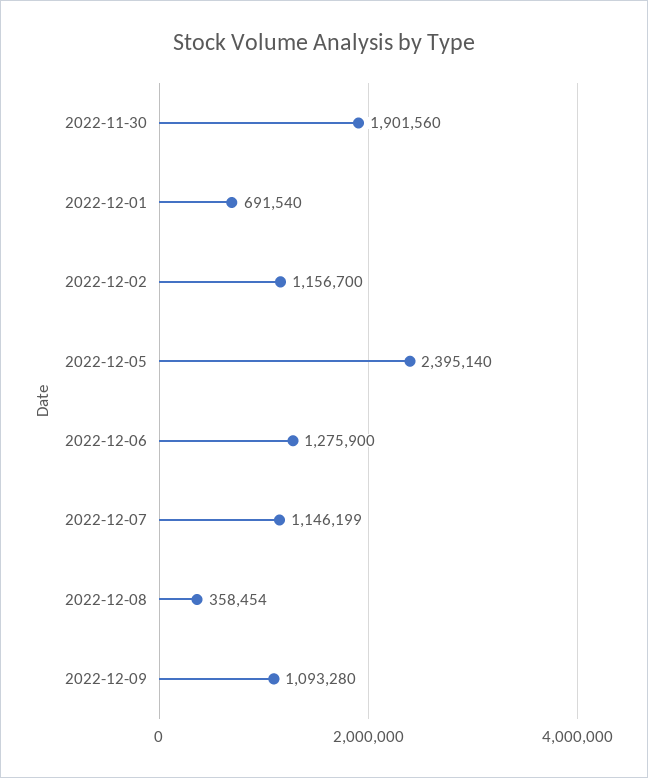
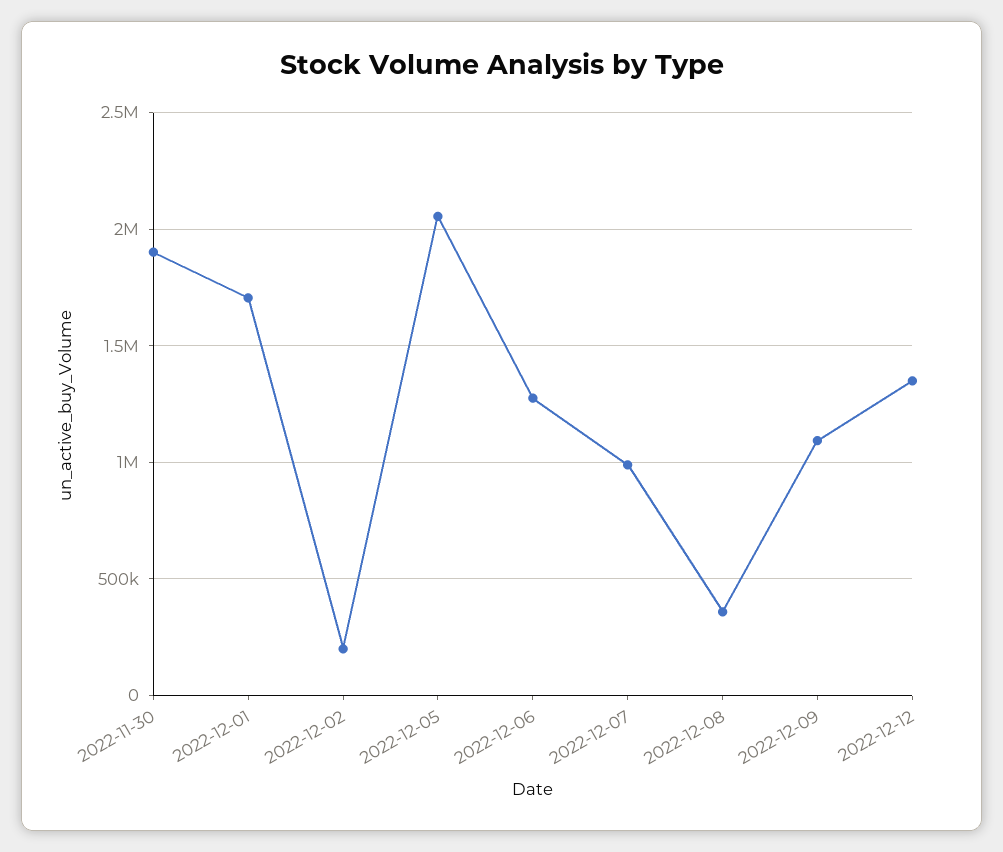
2022-12-01: 691540 -> 1700000
2022-12-02: 1156700 -> 200000
2022-12-05: 2395140 -> 2050000
2022-12-07: 1146199 -> 1000000
2022-12-12: none -> 1350000

